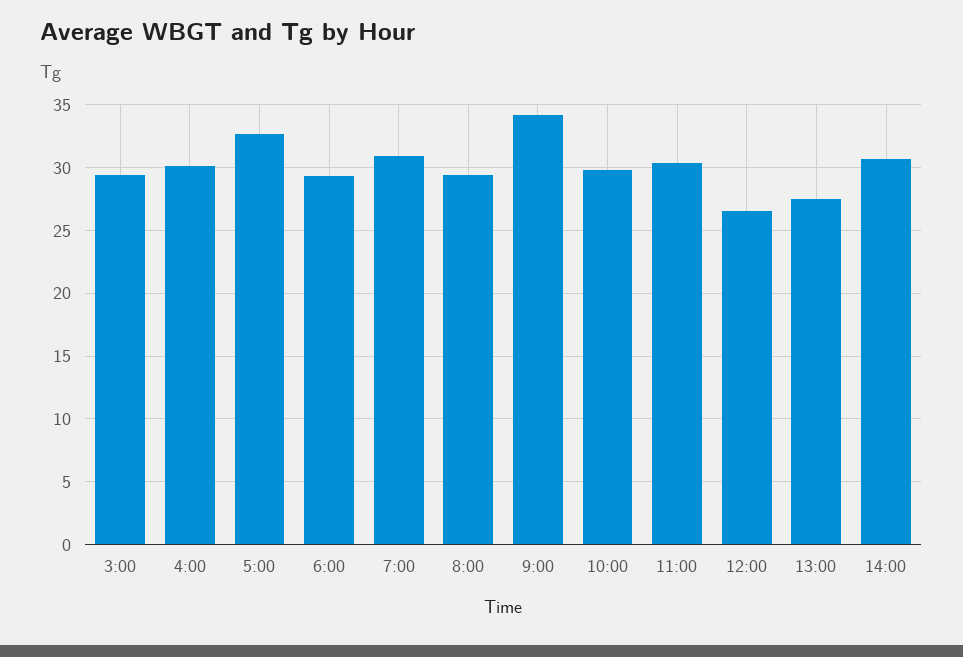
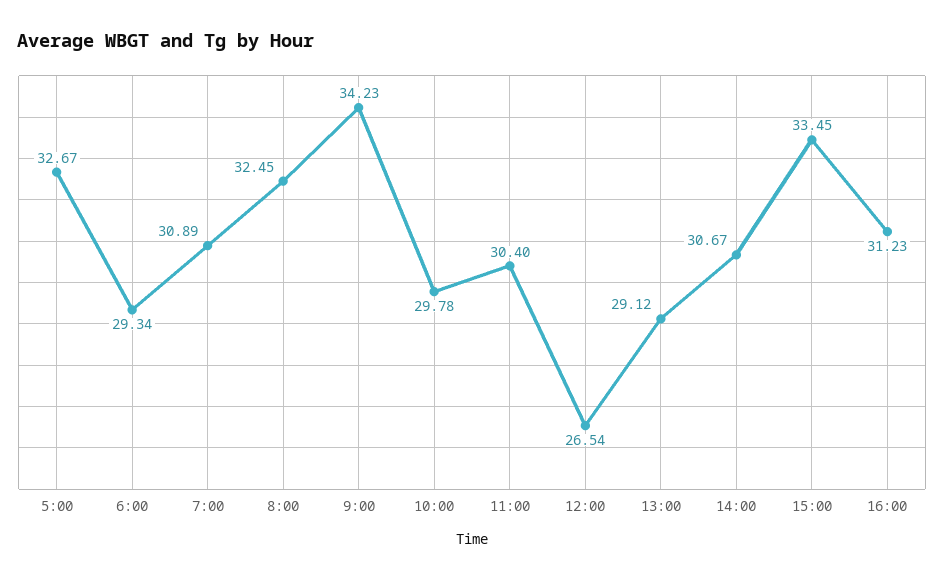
3:00: 29.5 -> none
4:00: 30 -> none
8:00: 29.5 -> 32.45
13:00: 27.5 -> 29.12
15:00: none -> 33.45
16:00: none -> 31.23

